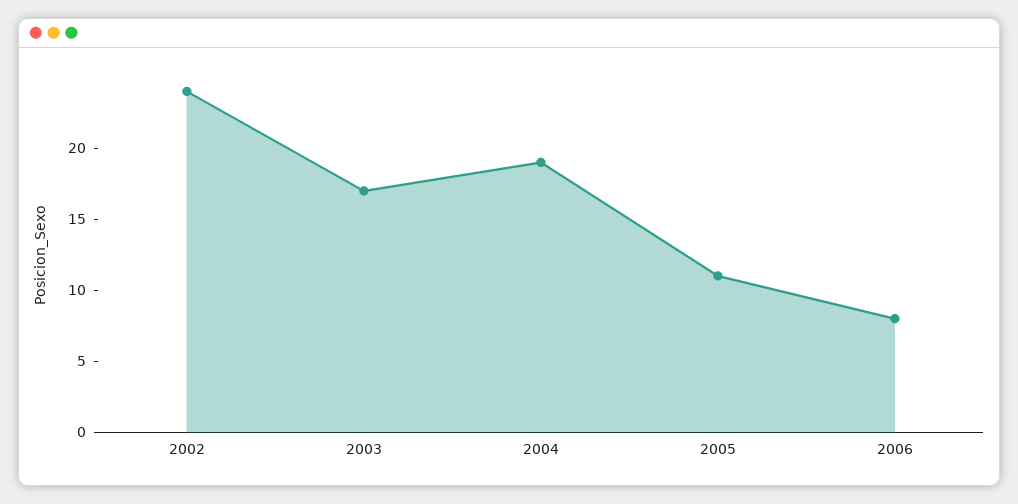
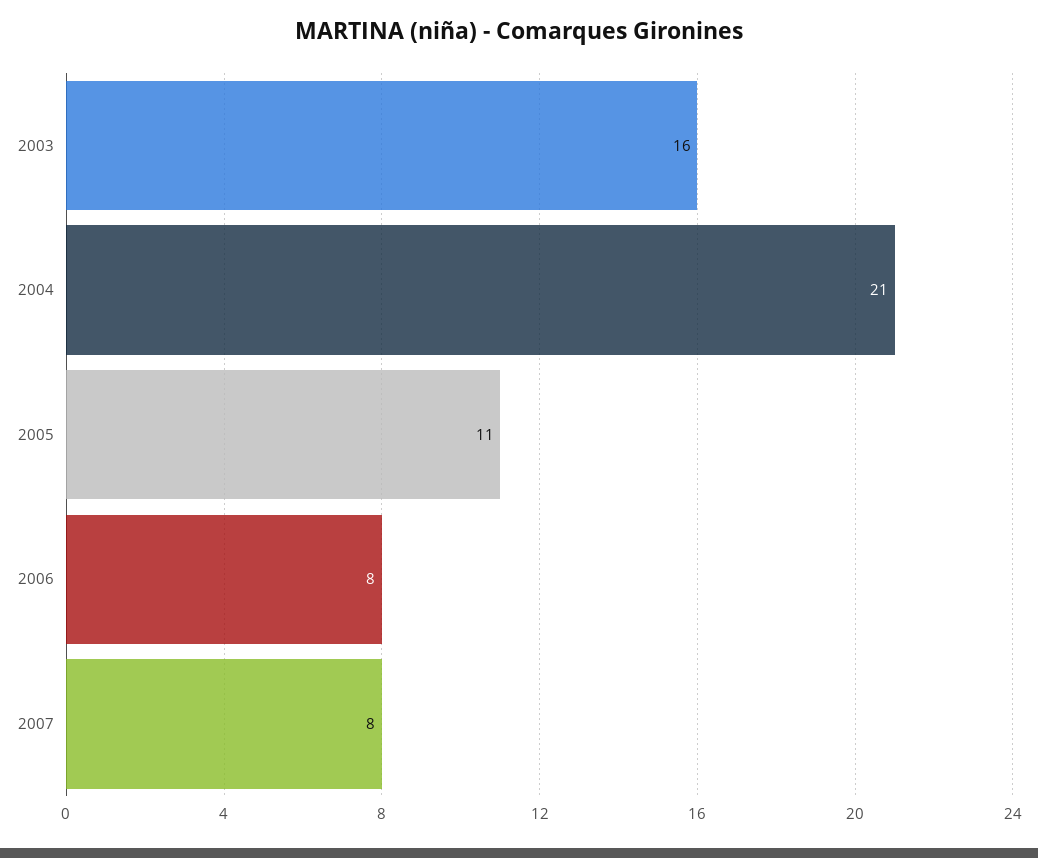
2002: 24 -> none
2003: 17 -> 16
2004: 19 -> 21
2007: none -> 8

